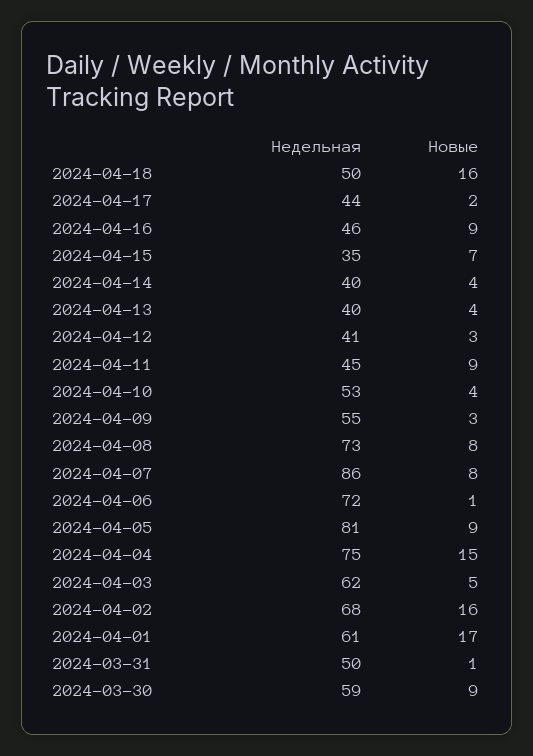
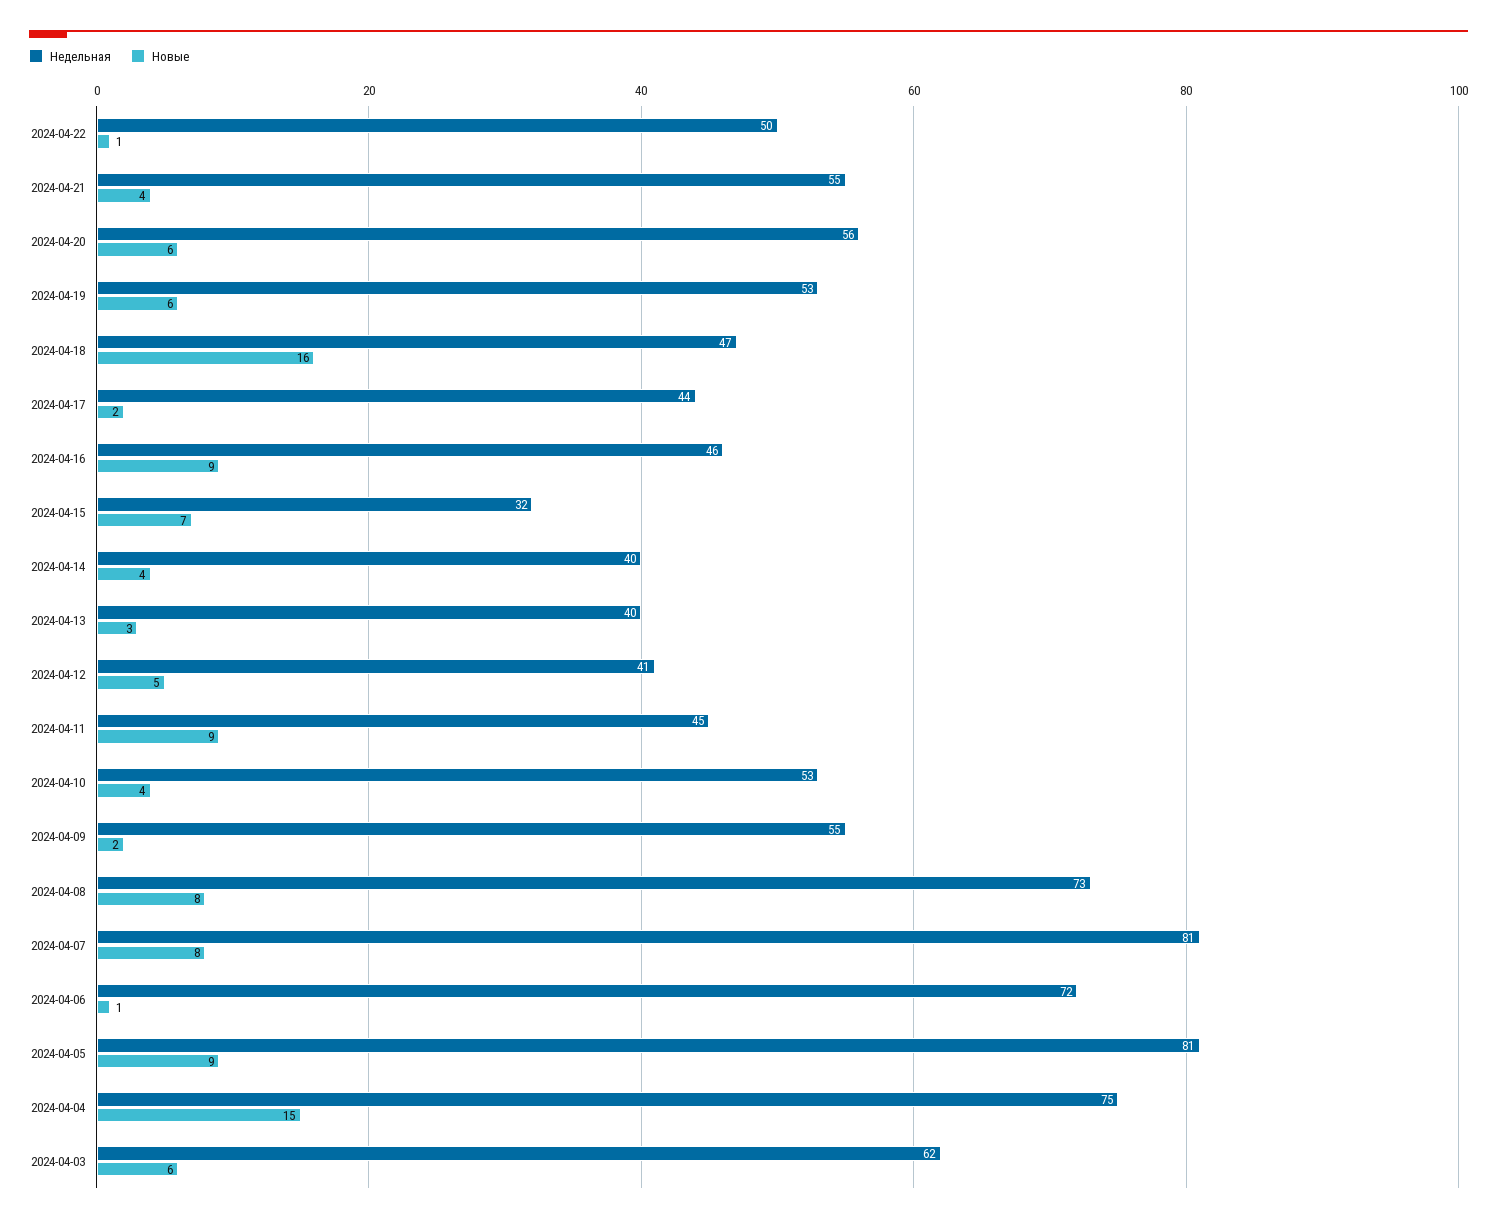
Недельная, 2024-04-18: 50 -> 47
Недельная, 2024-04-15: 35 -> 32
Новые, 2024-04-13: 4 -> 3
Новые, 2024-04-12: 3 -> 5
Новые, 2024-04-09: 3 -> 2
Недельная, 2024-04-07: 86 -> 81
Новые, 2024-04-03: 5 -> 6
Недельная, 2024-04-02: 68 -> none
Новые, 2024-04-02: 16 -> none
Недельная, 2024-04-01: 61 -> none
Новые, 2024-04-01: 17 -> none
Недельная, 2024-03-31: 50 -> none
Новые, 2024-03-31: 1 -> none
Недельная, 2024-03-30: 59 -> none
Новые, 2024-03-30: 9 -> none
Недельная, 2024-04-22: none -> 50
Новые, 2024-04-22: none -> 1
Недельная, 2024-04-21: none -> 55
Новые, 2024-04-21: none -> 4
Недельная, 2024-04-20: none -> 56
Новые, 2024-04-20: none -> 6
Недельная, 2024-04-19: none -> 53
Новые, 2024-04-19: none -> 6

